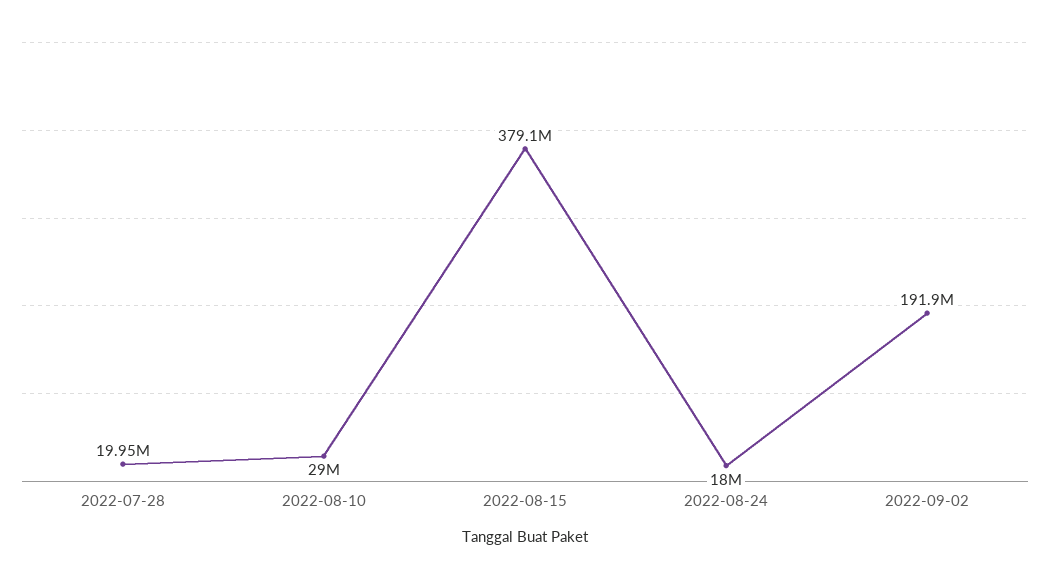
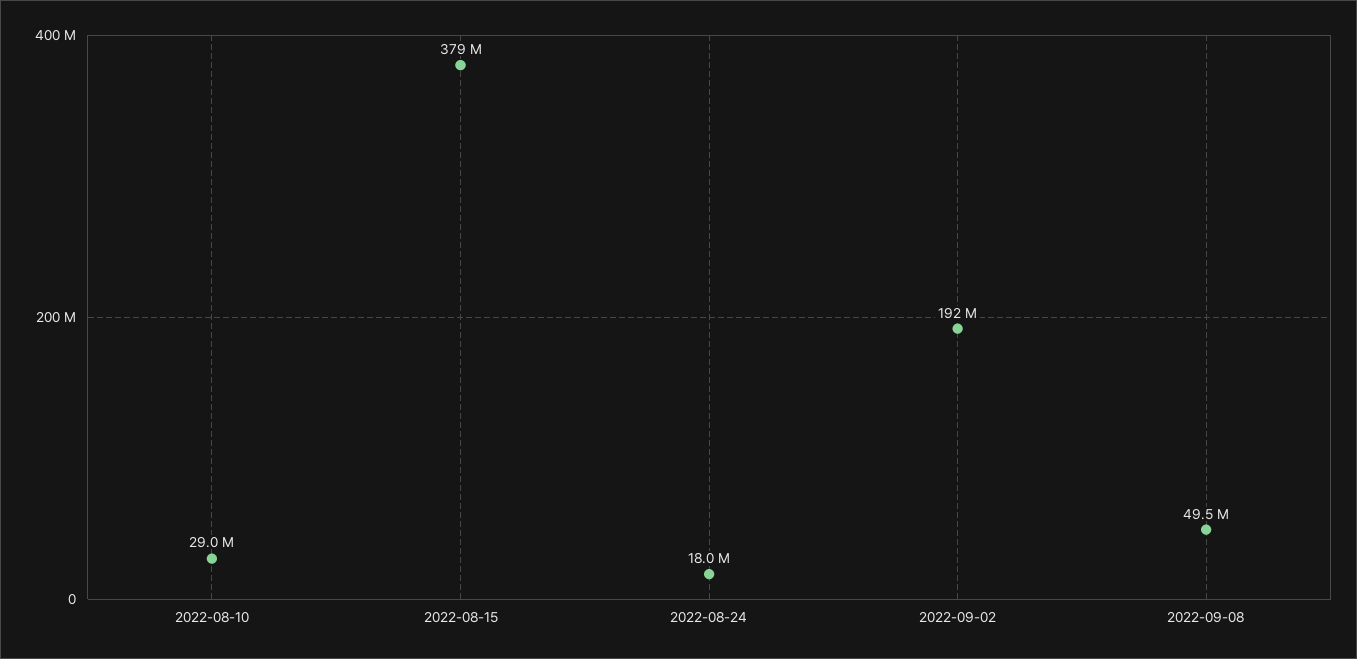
2022-07-28: 19950000 -> none
2022-09-08: none -> 49500000

